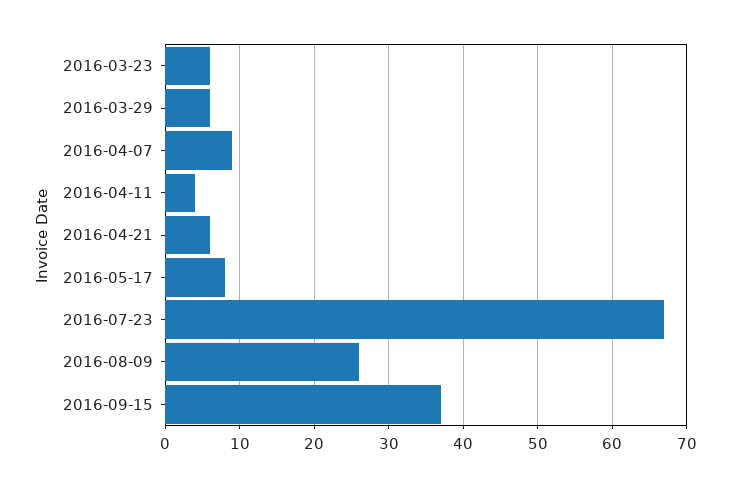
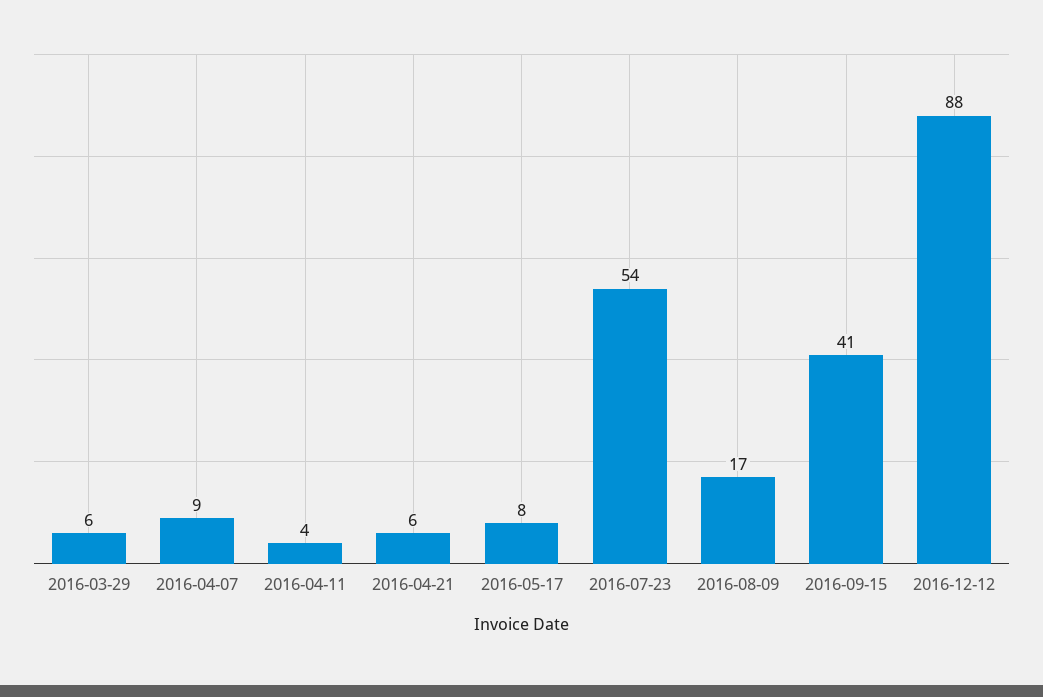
2016-03-23: 6 -> none
2016-07-23: 67 -> 54
2016-08-09: 26 -> 17
2016-09-15: 37 -> 41
2016-12-12: none -> 88

